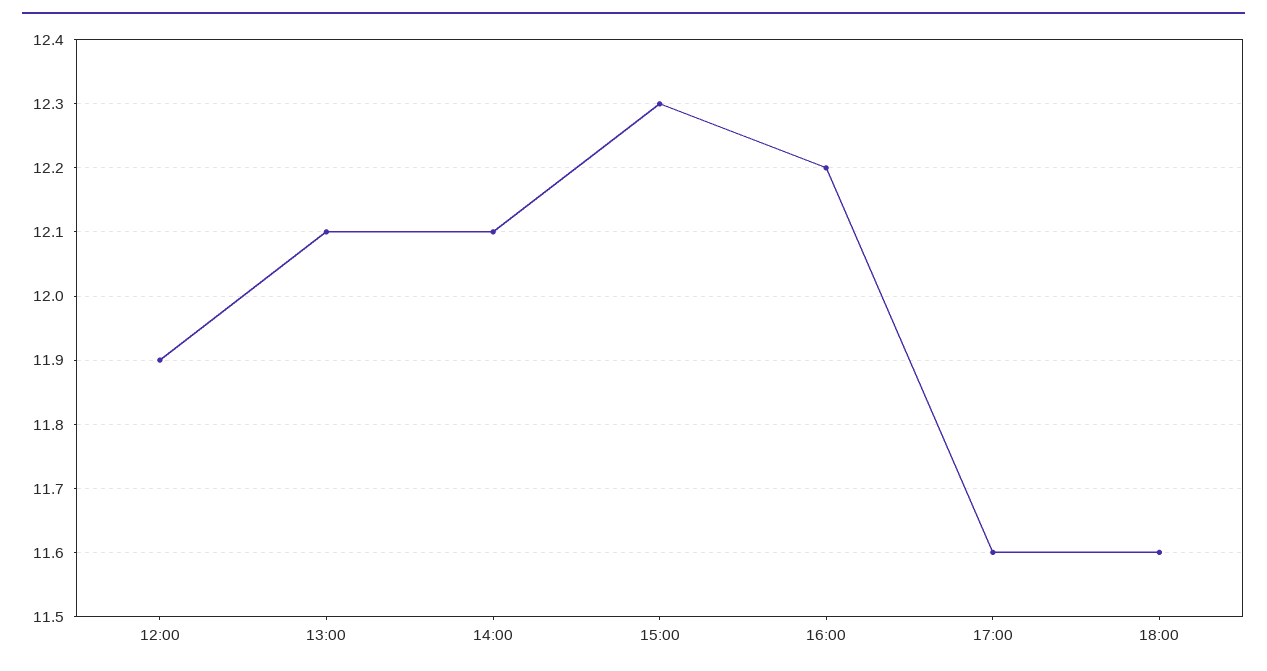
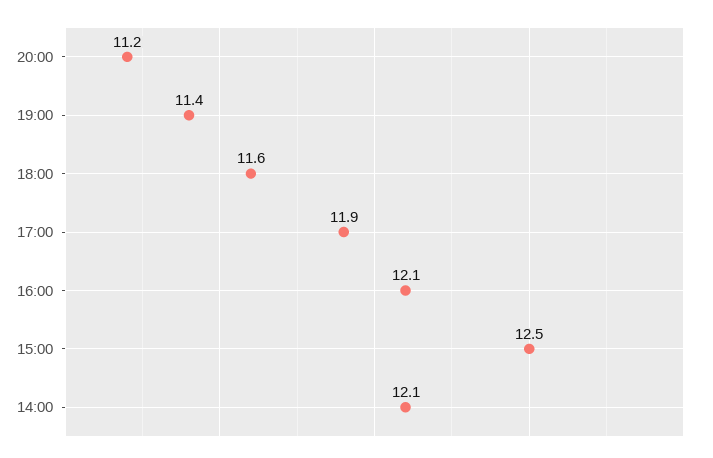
12:00: 11.9 -> none
13:00: 12.1 -> none
15:00: 12.3 -> 12.5
16:00: 12.2 -> 12.1
17:00: 11.6 -> 11.9
20:00: none -> 11.2
19:00: none -> 11.4

